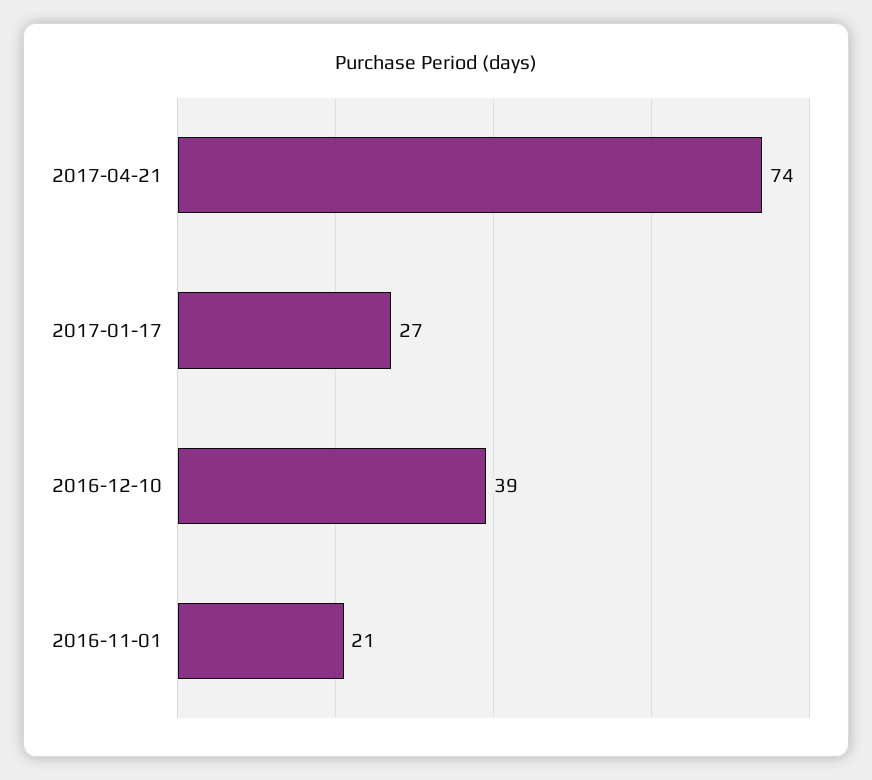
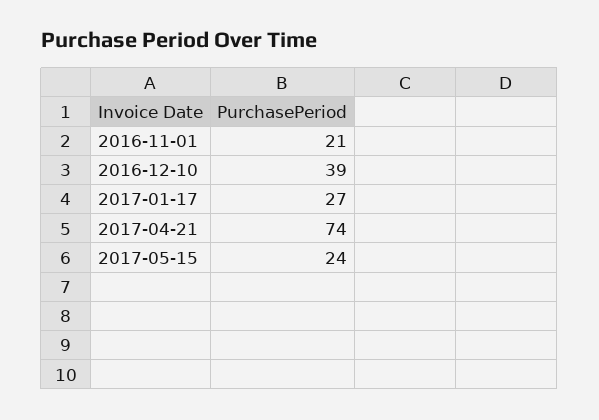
2017-05-15: none -> 24

